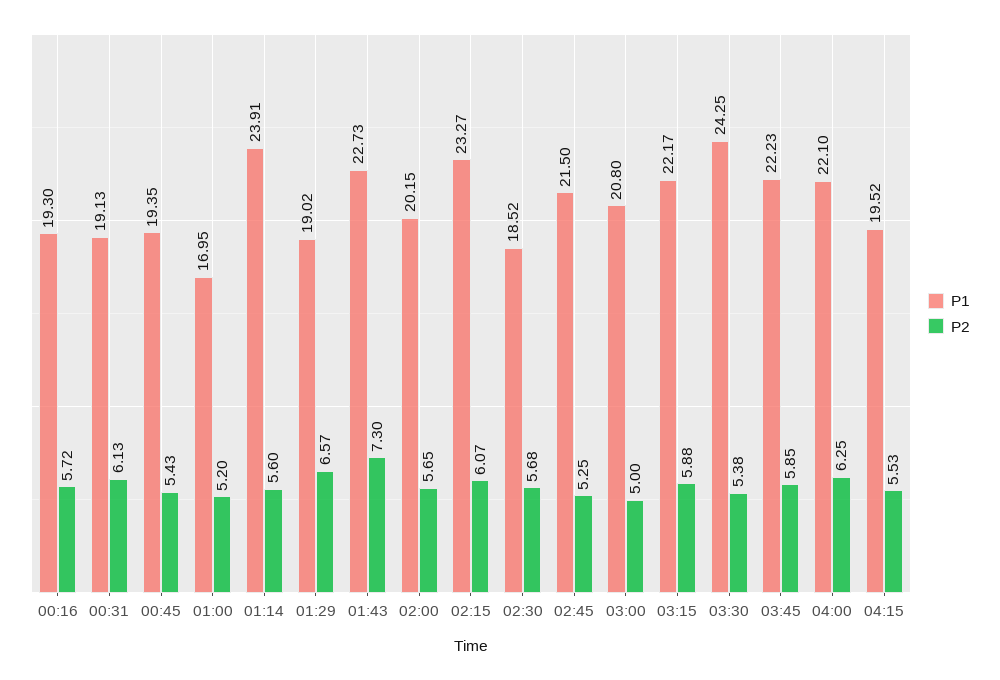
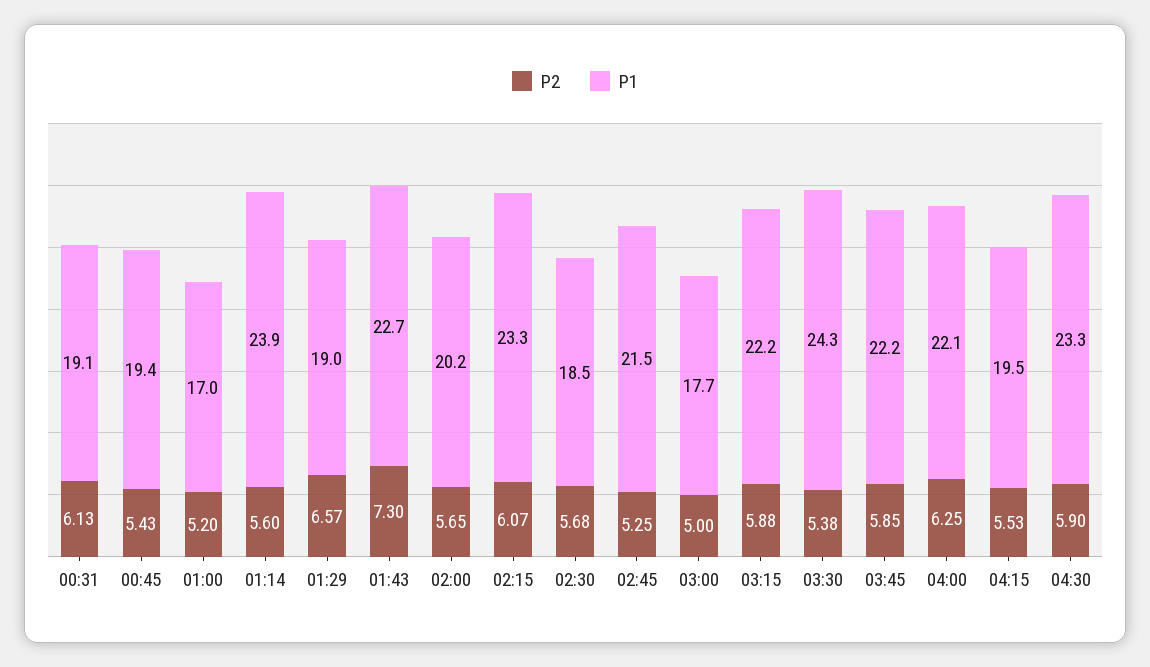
P1, 00:16: 19.3 -> none
P2, 00:16: 5.72 -> none
P1, 03:00: 20.8 -> 17.7
P2, 04:30: none -> 5.9
P1, 04:30: none -> 23.3

